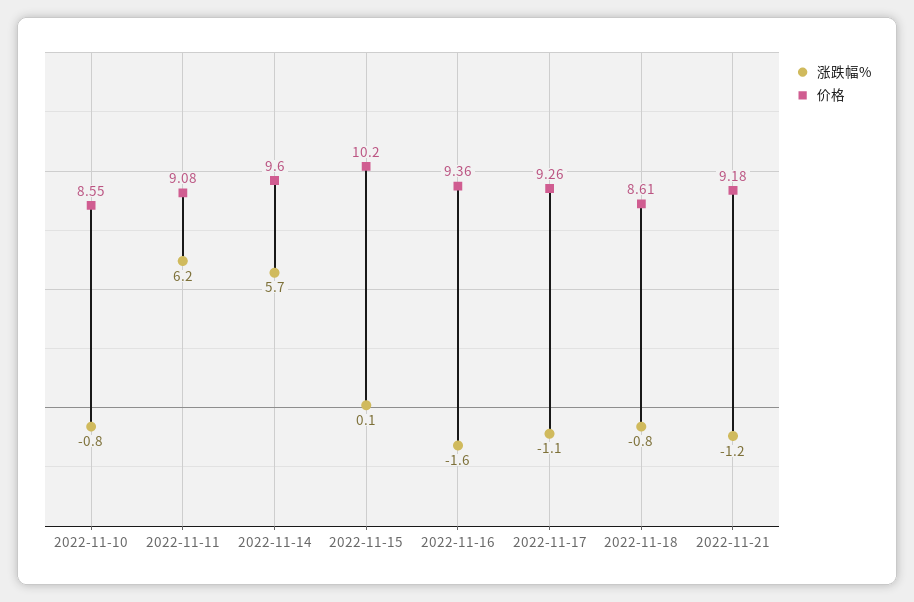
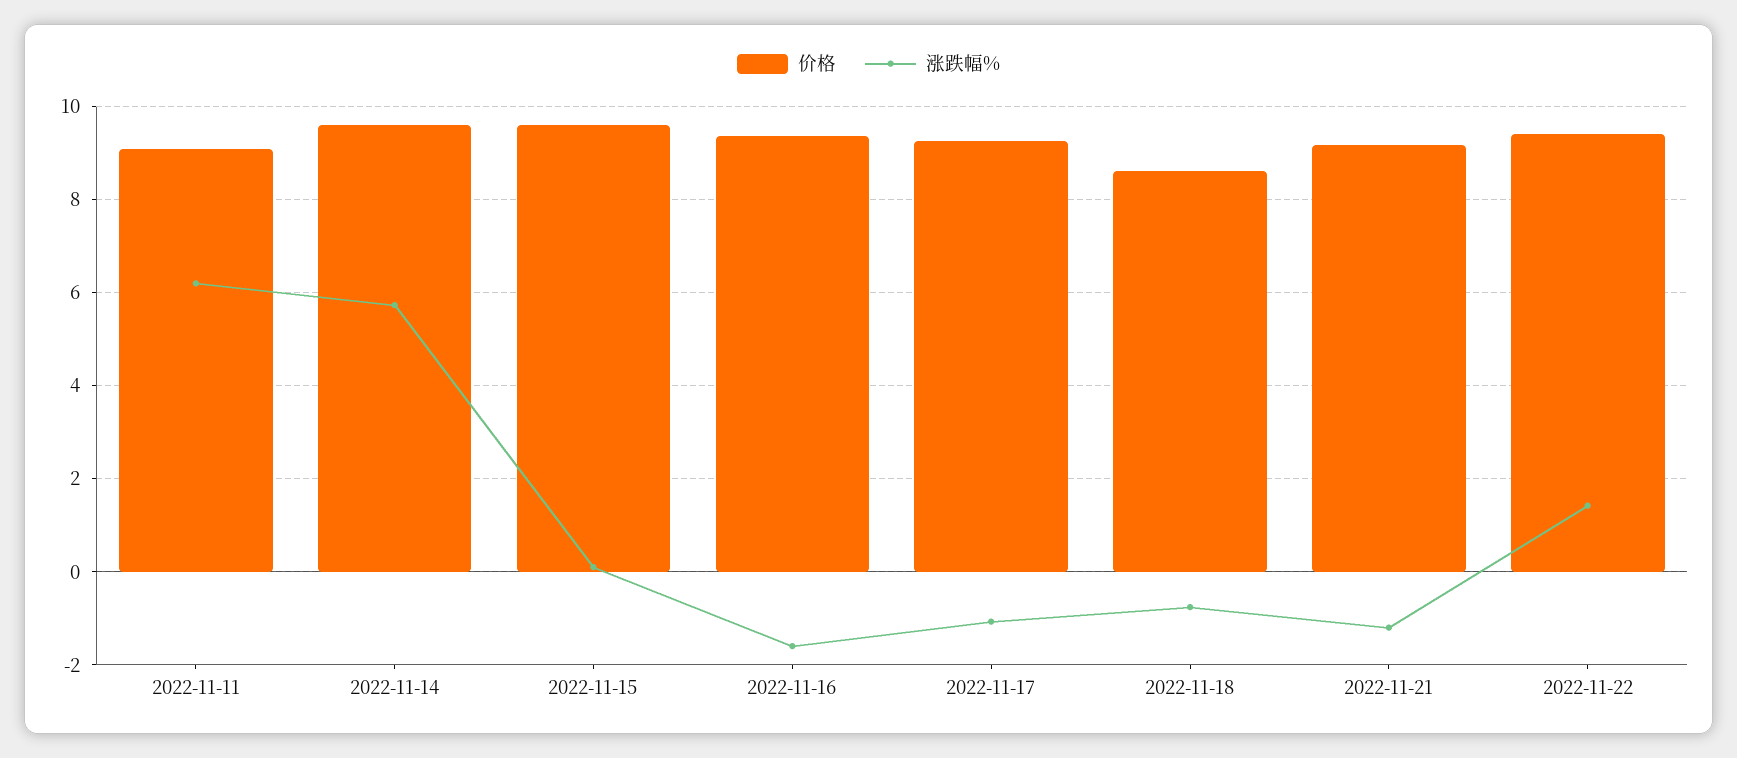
涨跌幅%, 2022-11-10: -0.8 -> none
价格, 2022-11-10: 8.55 -> none
价格, 2022-11-15: 10.2 -> 9.6
价格, 2022-11-22: none -> 9.4
涨跌幅%, 2022-11-22: none -> 1.4

